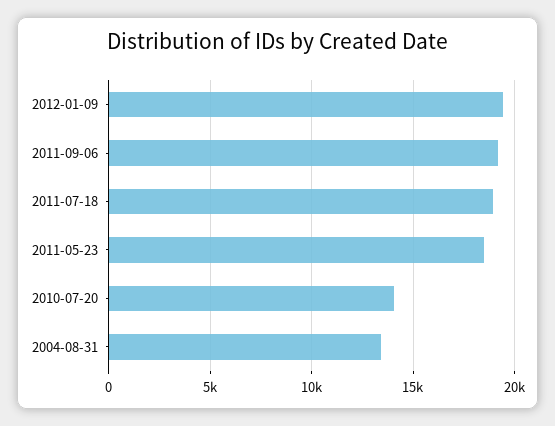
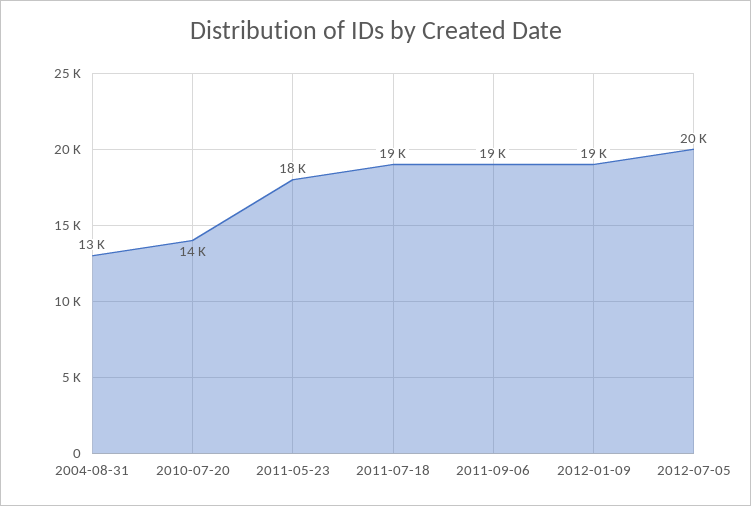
2012-07-05: none -> 20000

